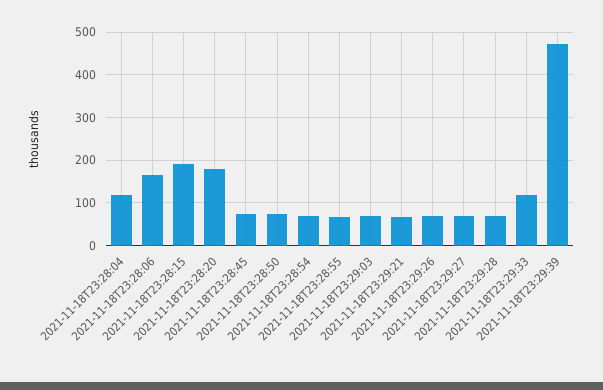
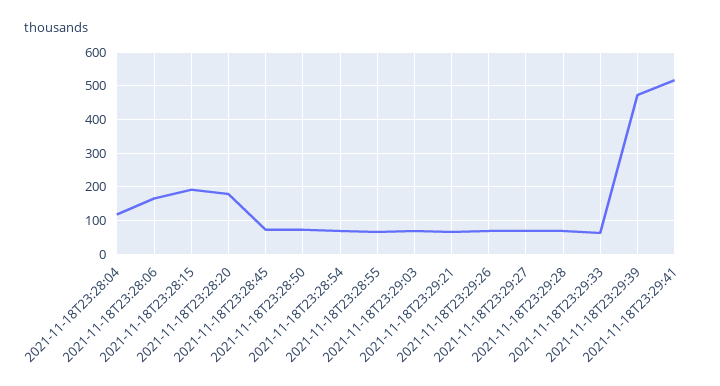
2021-11-18T23:29:33: 120 -> 60
2021-11-18T23:29:41: none -> 520

